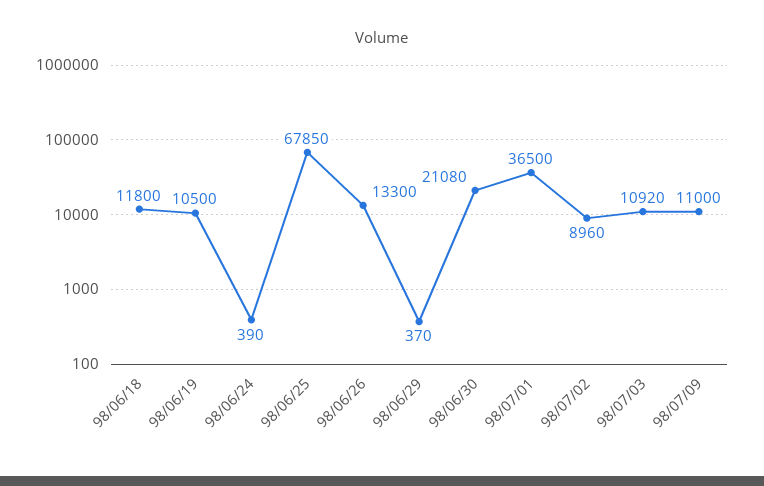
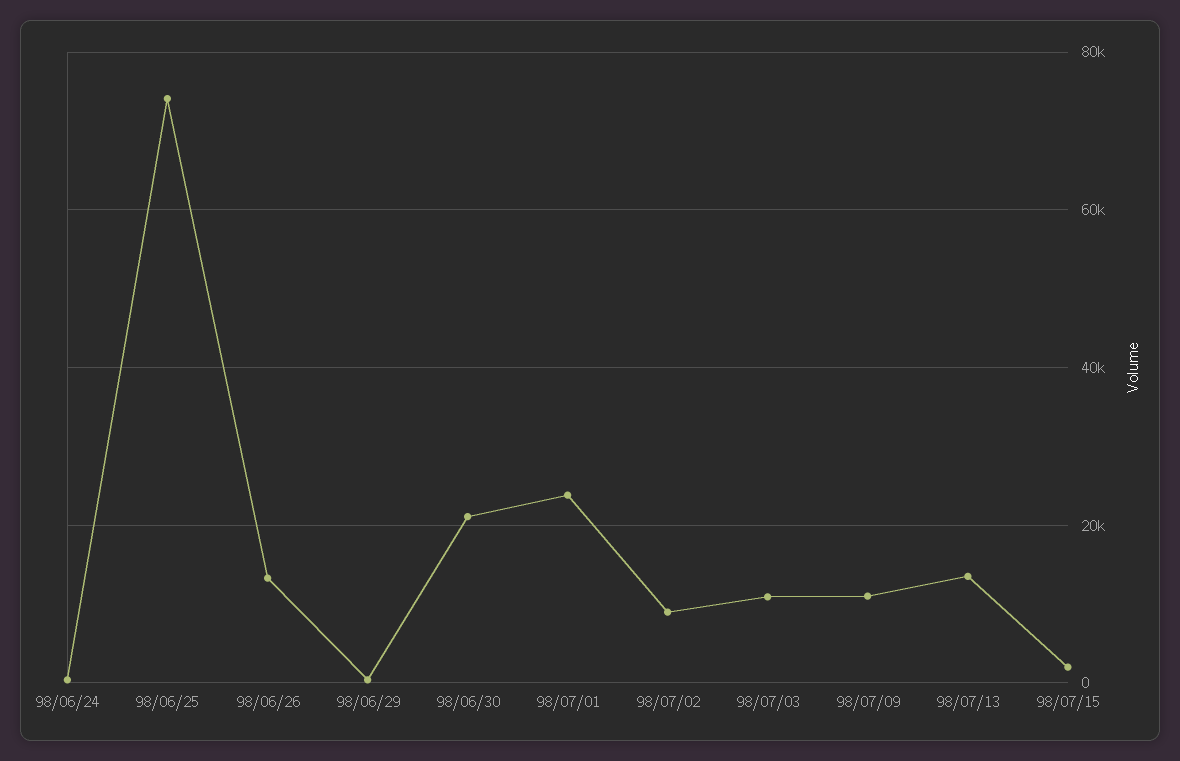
98/06/18: 11800 -> none
98/06/19: 10500 -> none
98/06/25: 67850 -> 74000
98/07/01: 36500 -> 24000
98/07/13: none -> 14000
98/07/15: none -> 2000

